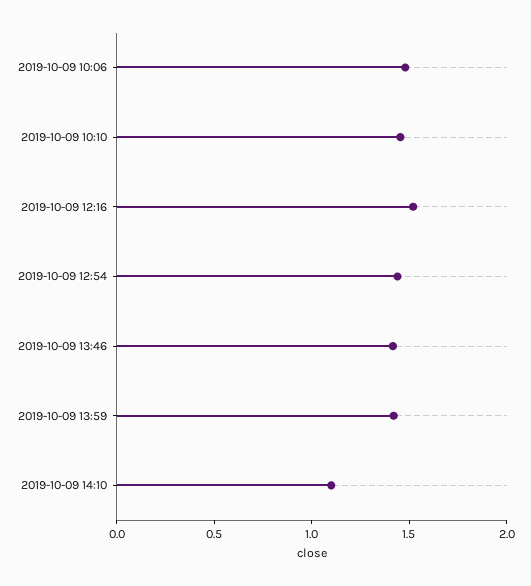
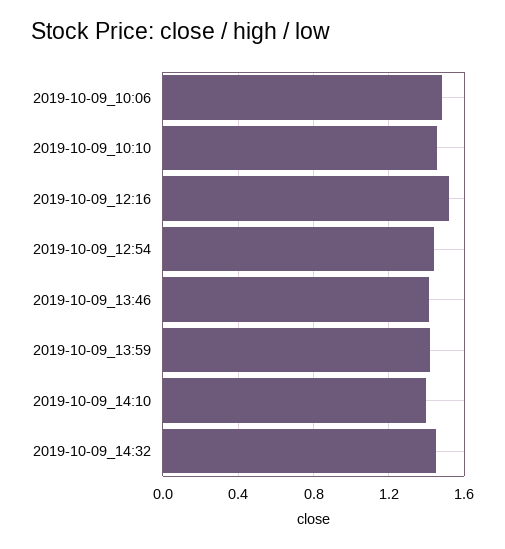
2019-10-09 14:10: 1.1 -> 1.4
2019-10-09_14:32: none -> 1.45

